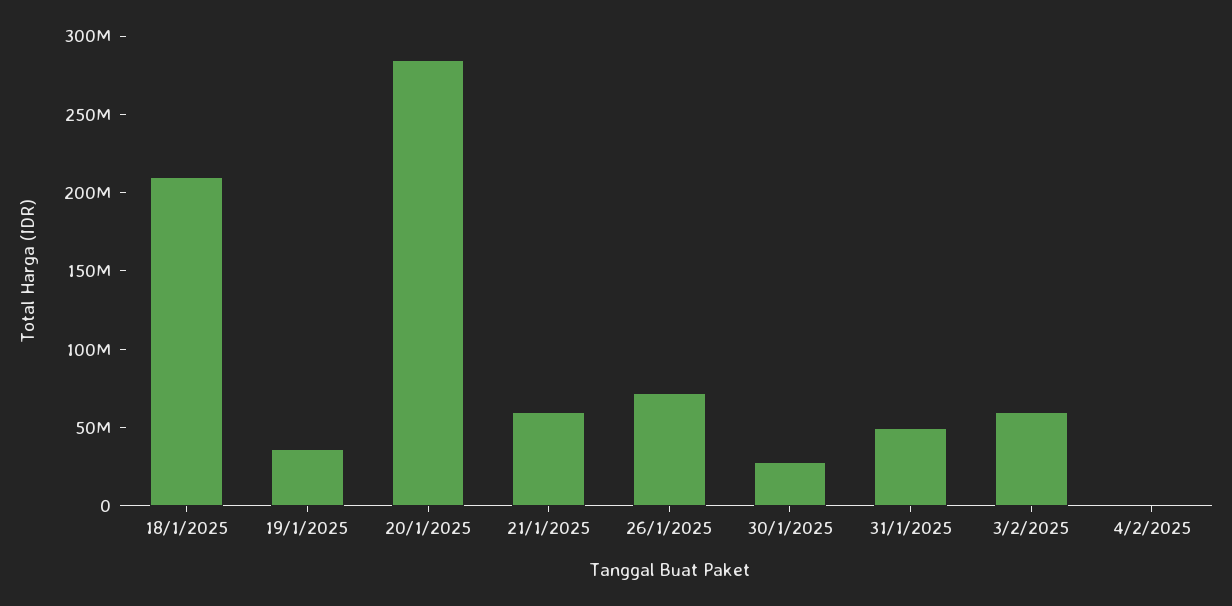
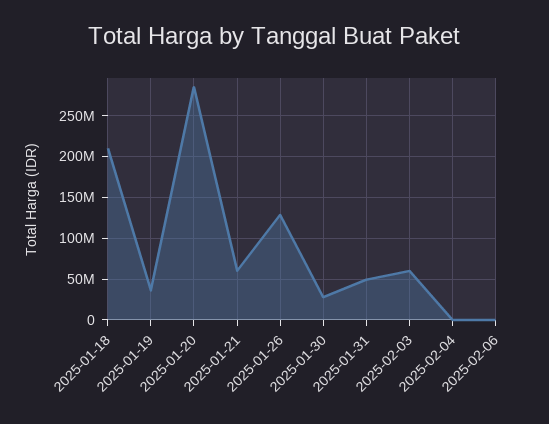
26/1/2025: 70000000 -> 130000000
2025-02-06: none -> 0

